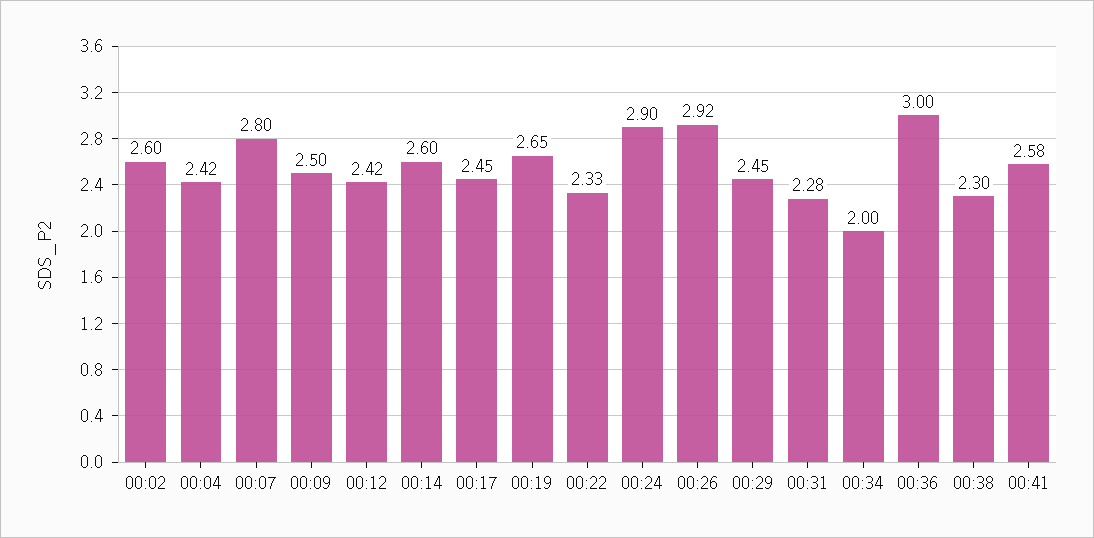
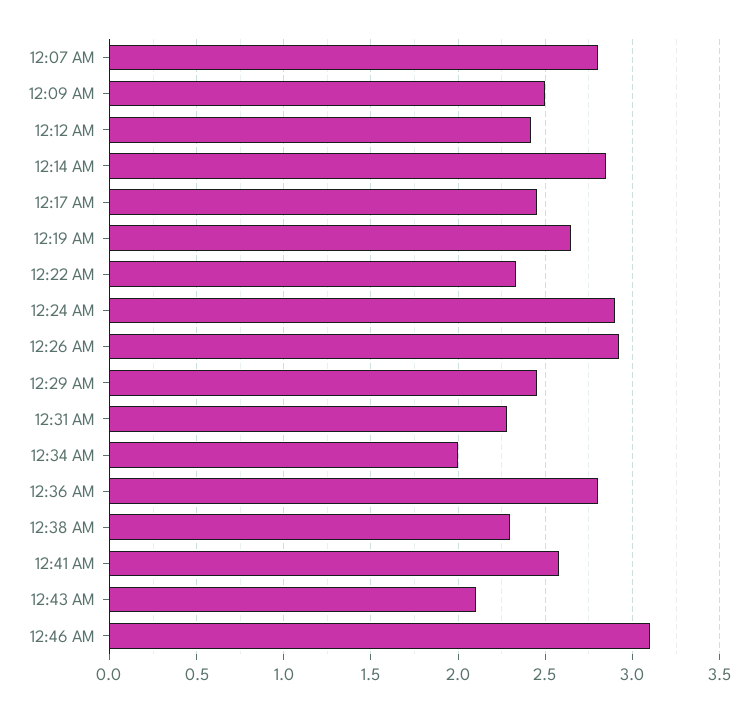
00:02: 2.6 -> none
00:04: 2.42 -> none
00:14: 2.6 -> 2.85
00:36: 3 -> 2.8
12:43 AM: none -> 2.1
12:46 AM: none -> 3.1

